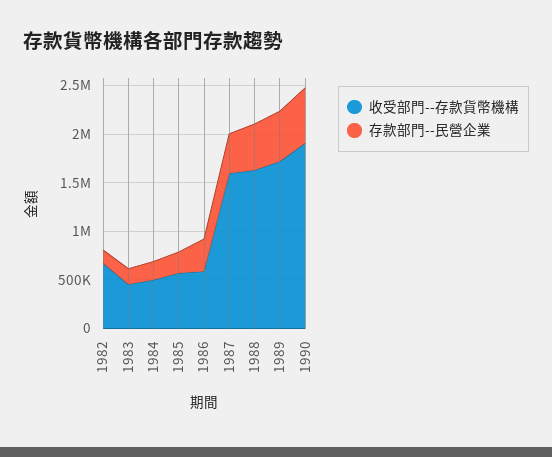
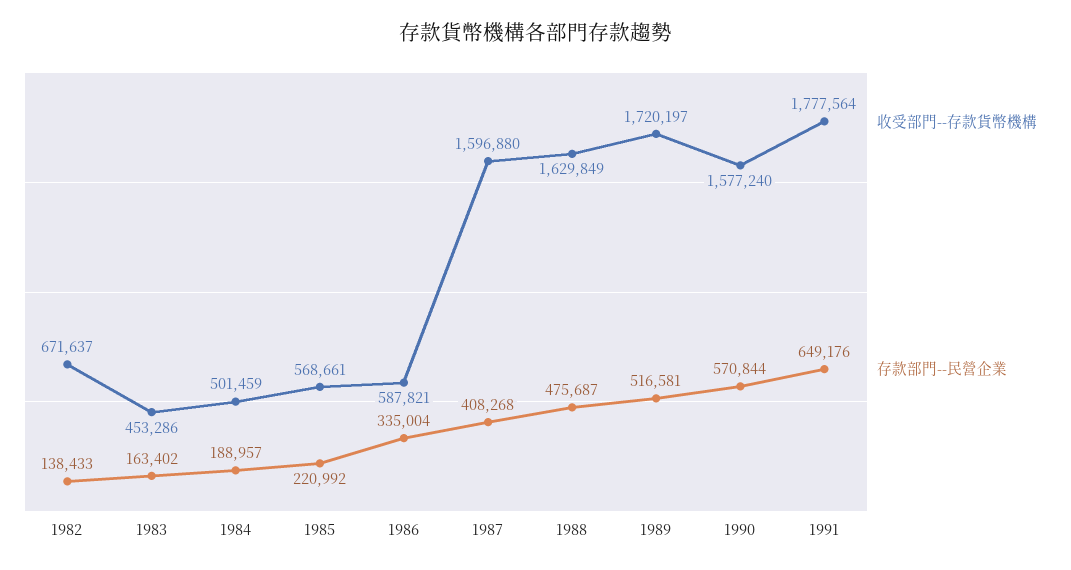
收受部門--存款貨幣機構, 1990: 1900000 -> 1577240
收受部門--存款貨幣機構, 1991: none -> 1777564
存款部門--民營企業, 1991: none -> 649176

